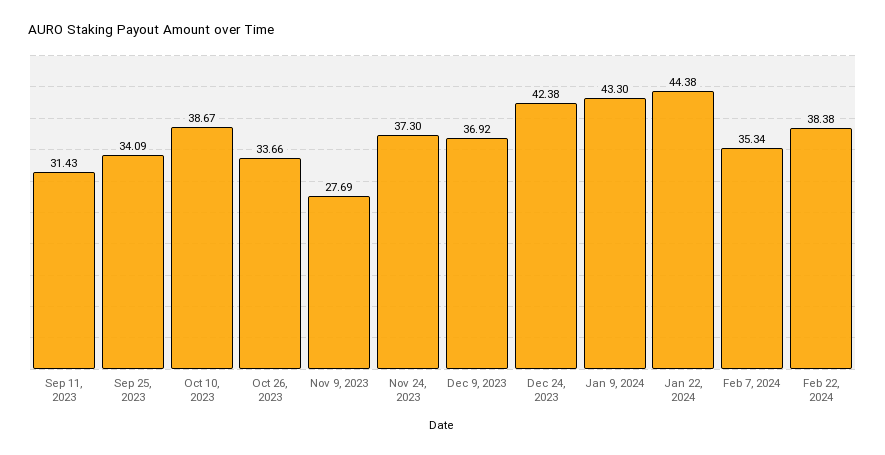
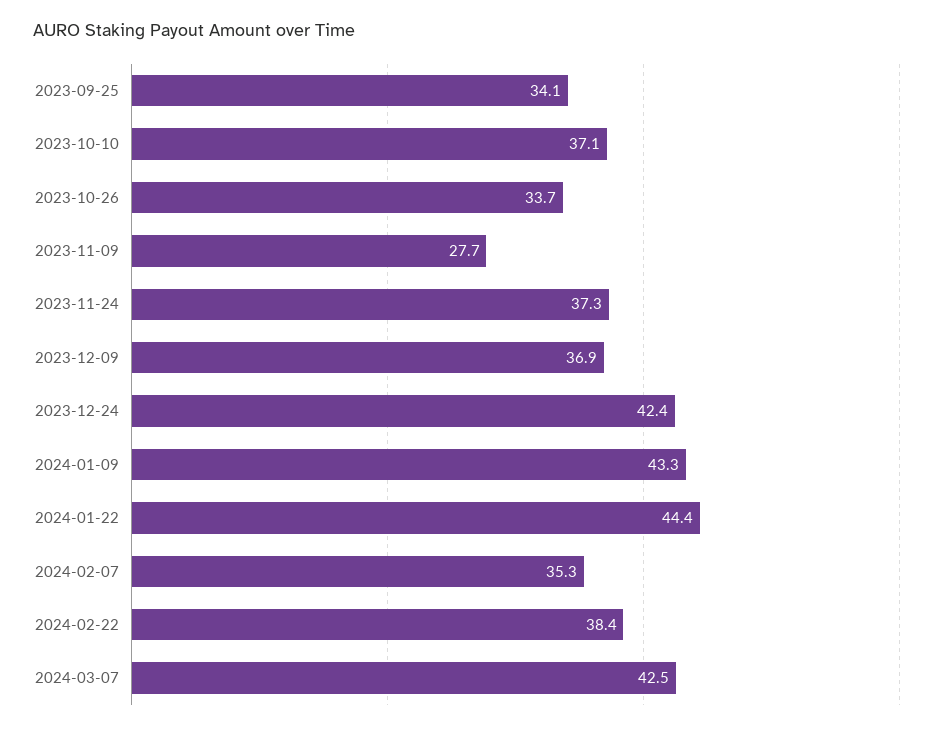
Sep 11, 2023: 31.43 -> none
Oct 10, 2023: 38.67 -> 37.1
2024-03-07: none -> 42.5

